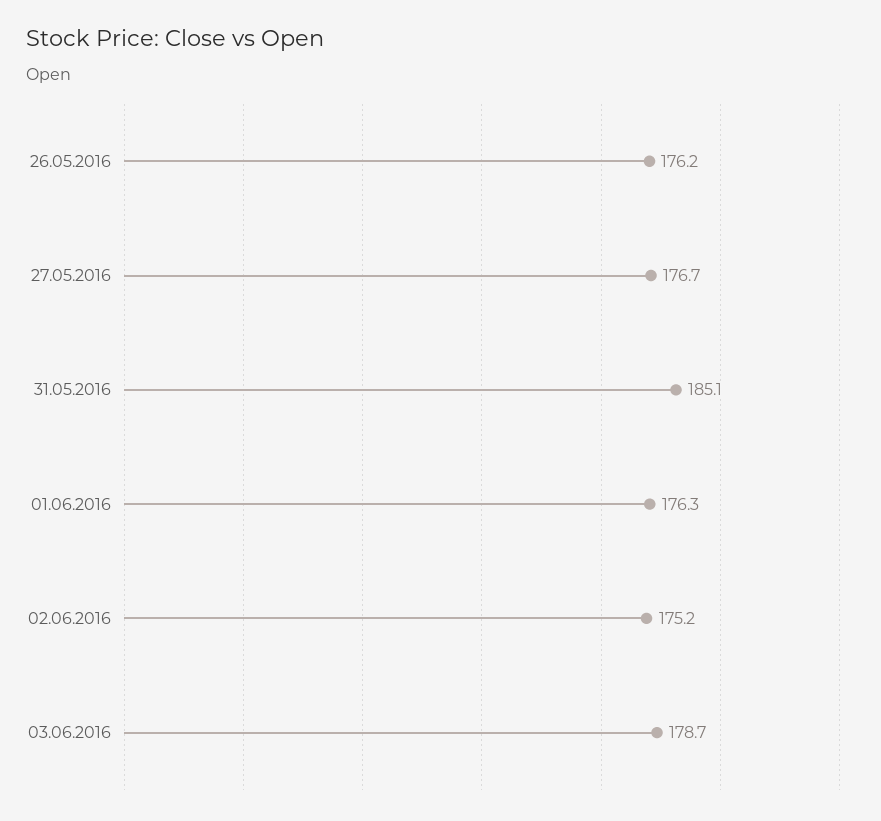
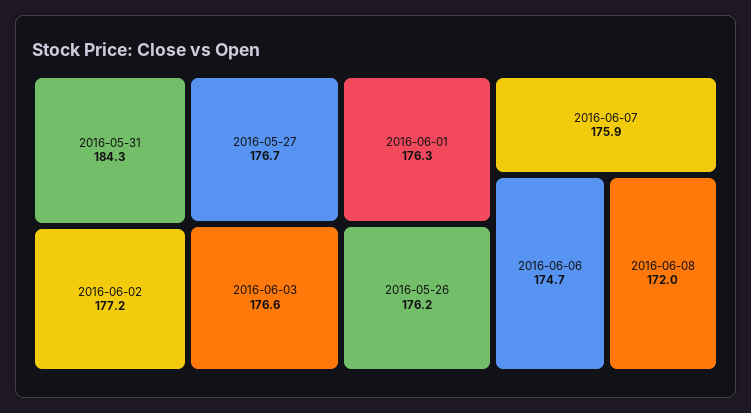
31.05.2016: 185.1 -> 184.3
02.06.2016: 175.2 -> 177.2
03.06.2016: 178.7 -> 176.6
2016-06-07: none -> 175.9
2016-06-06: none -> 174.7
2016-06-08: none -> 172

